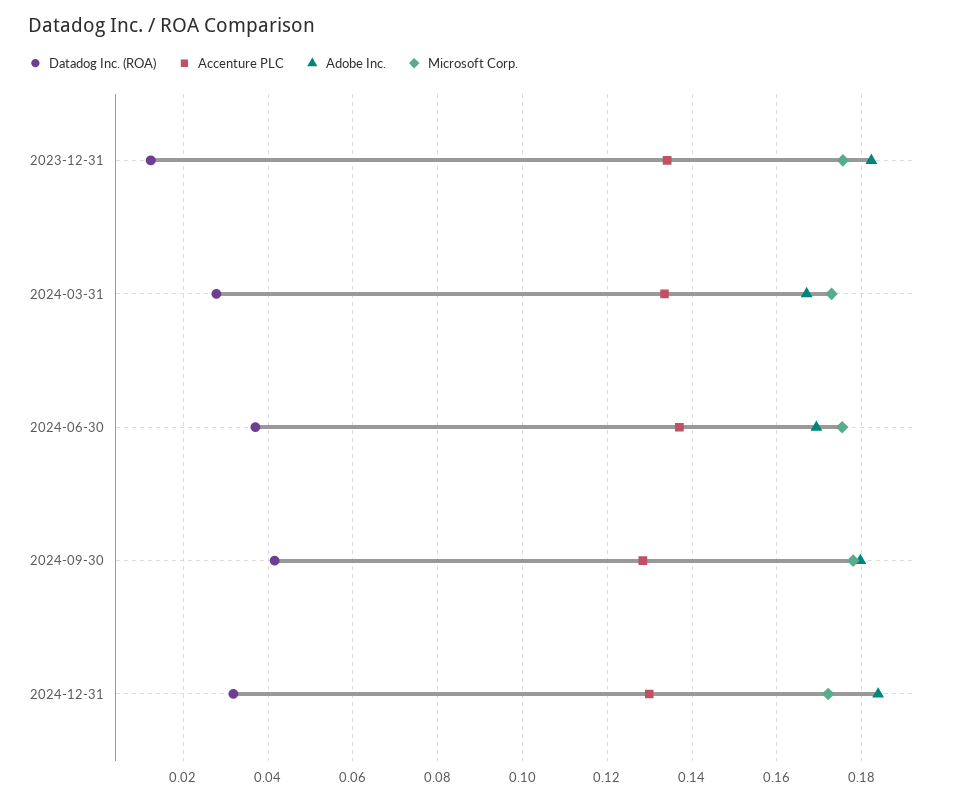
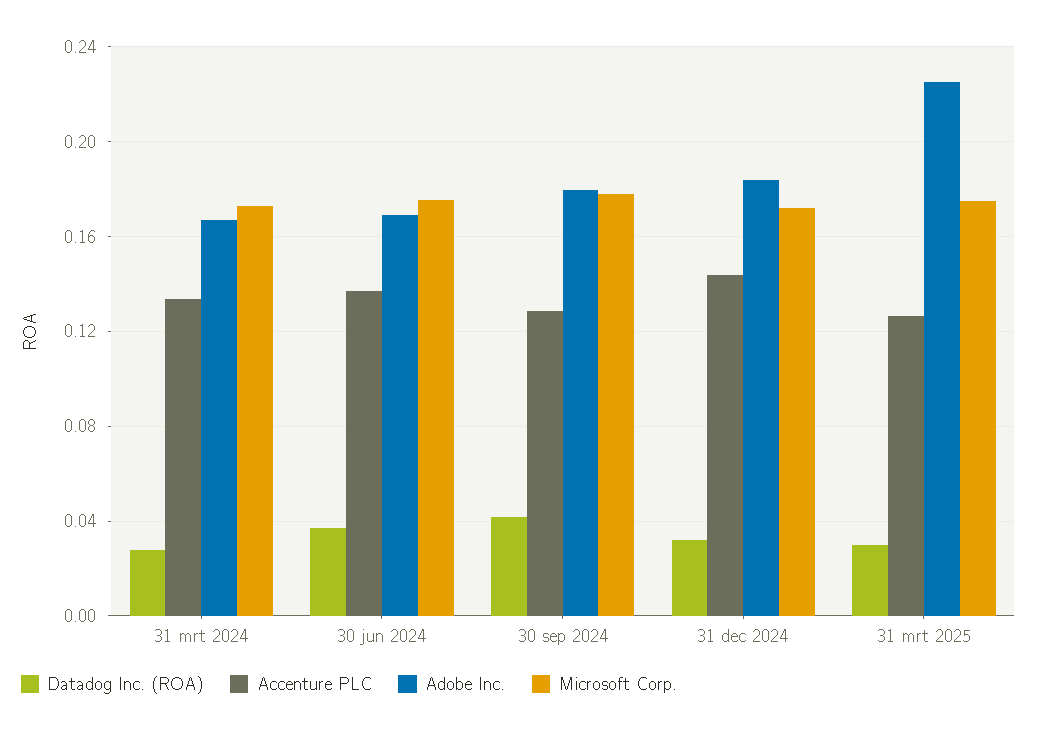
Datadog Inc. (ROA), 2023-12-31: 0.012 -> none
Accenture PLC, 2023-12-31: 0.134 -> none
Adobe Inc., 2023-12-31: 0.182 -> none
Microsoft Corp., 2023-12-31: 0.176 -> none
Accenture PLC, 2024-12-31: 0.13 -> 0.145
Datadog Inc. (ROA), 31 mrt 2025: none -> 0.03
Accenture PLC, 31 mrt 2025: none -> 0.125
Adobe Inc., 31 mrt 2025: none -> 0.225
Microsoft Corp., 31 mrt 2025: none -> 0.175

